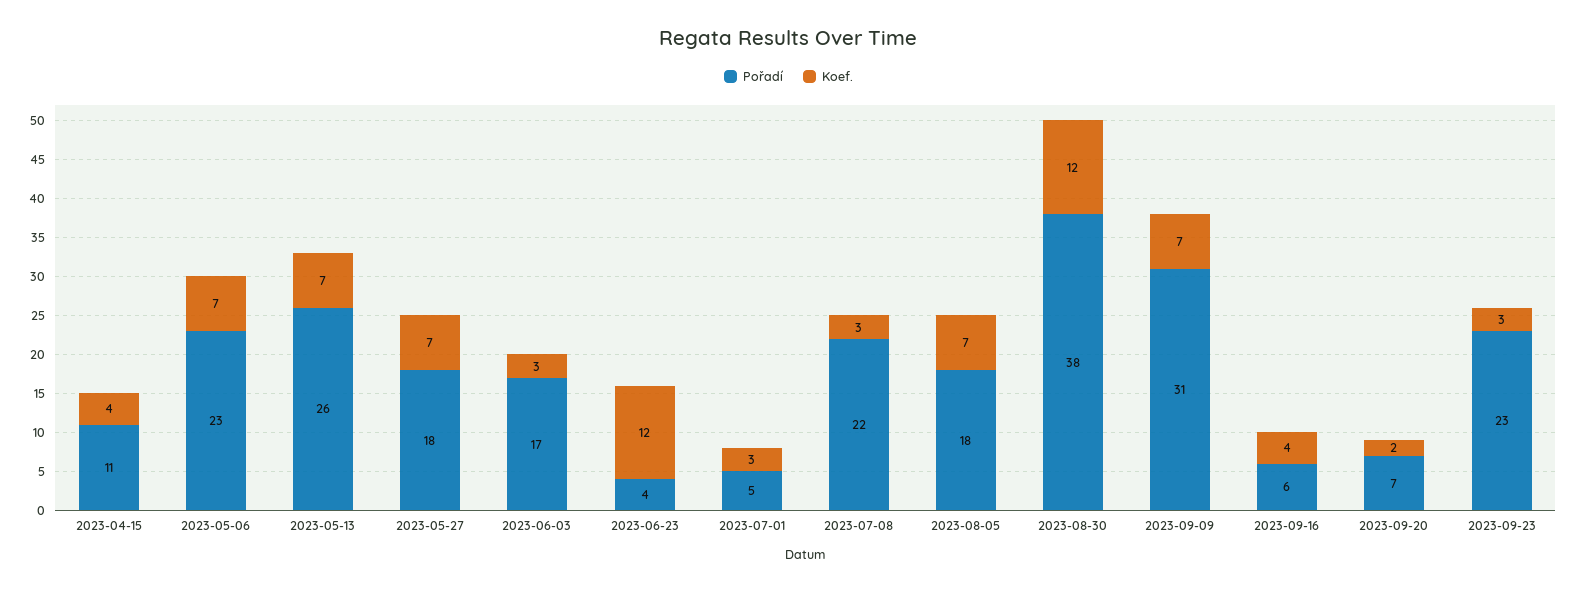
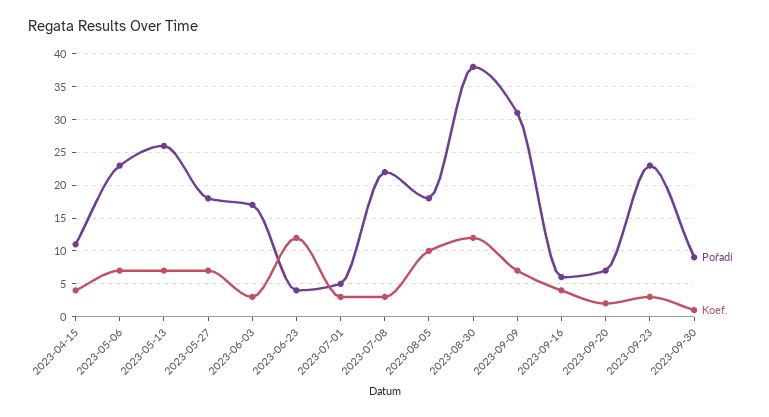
Koef., 2023-08-05: 7 -> 10
Pořadí, 2023-09-30: none -> 9
Koef., 2023-09-30: none -> 1

